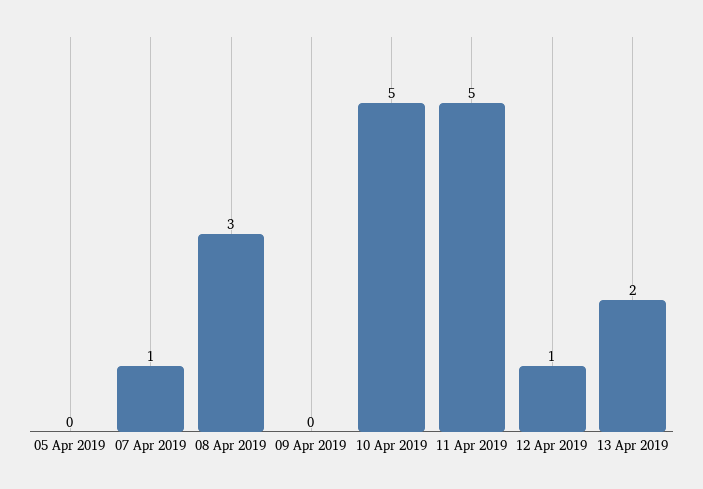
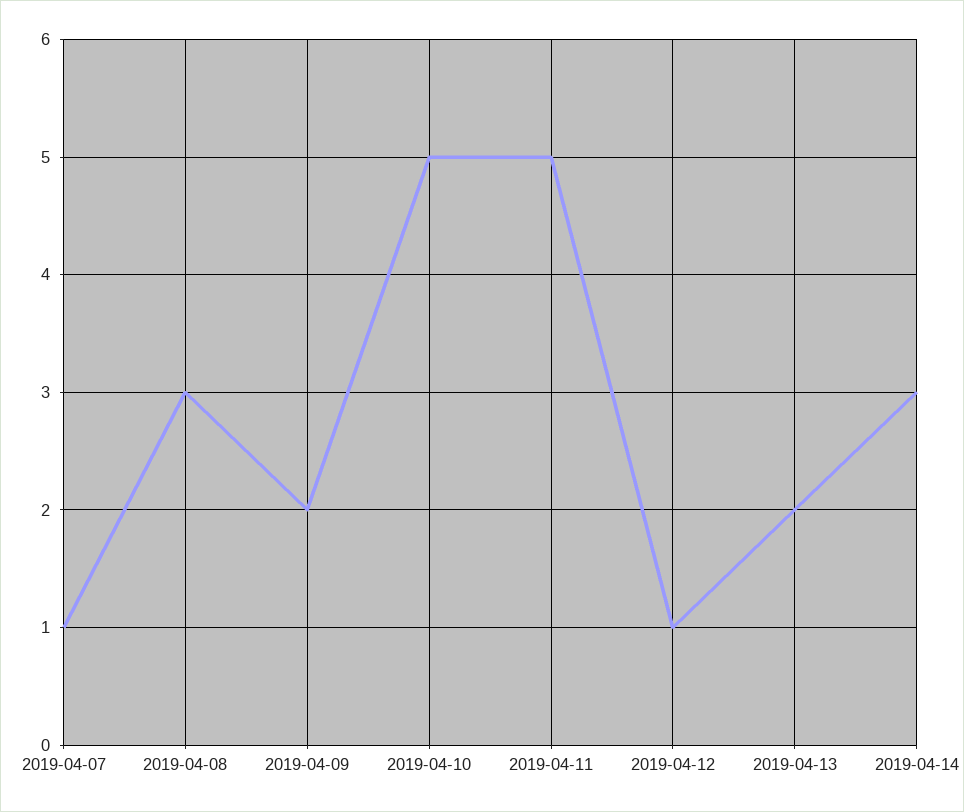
05 Apr 2019: 0 -> none
09 Apr 2019: 0 -> 2
2019-04-14: none -> 3

